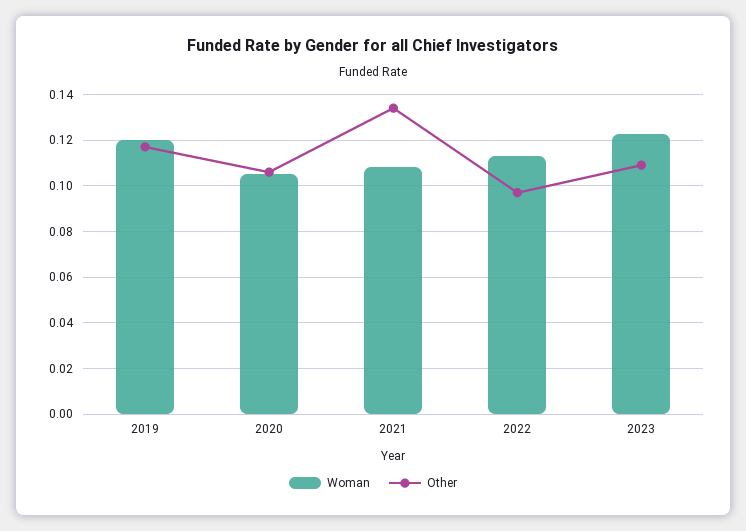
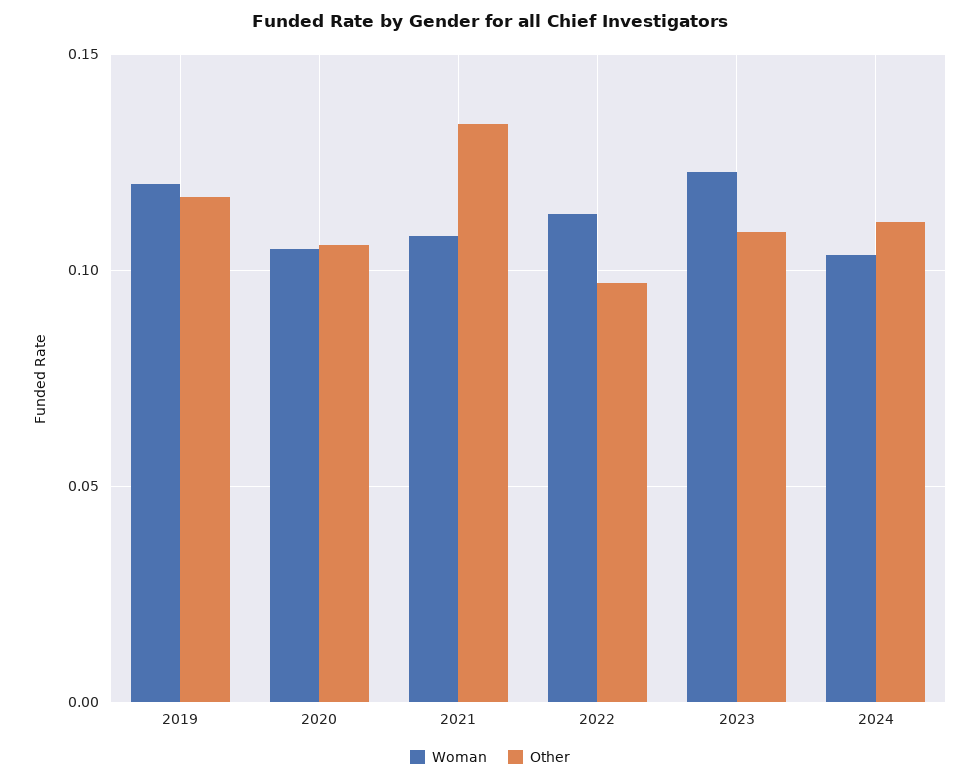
Woman, 2024: none -> 0.105
Other, 2024: none -> 0.11

